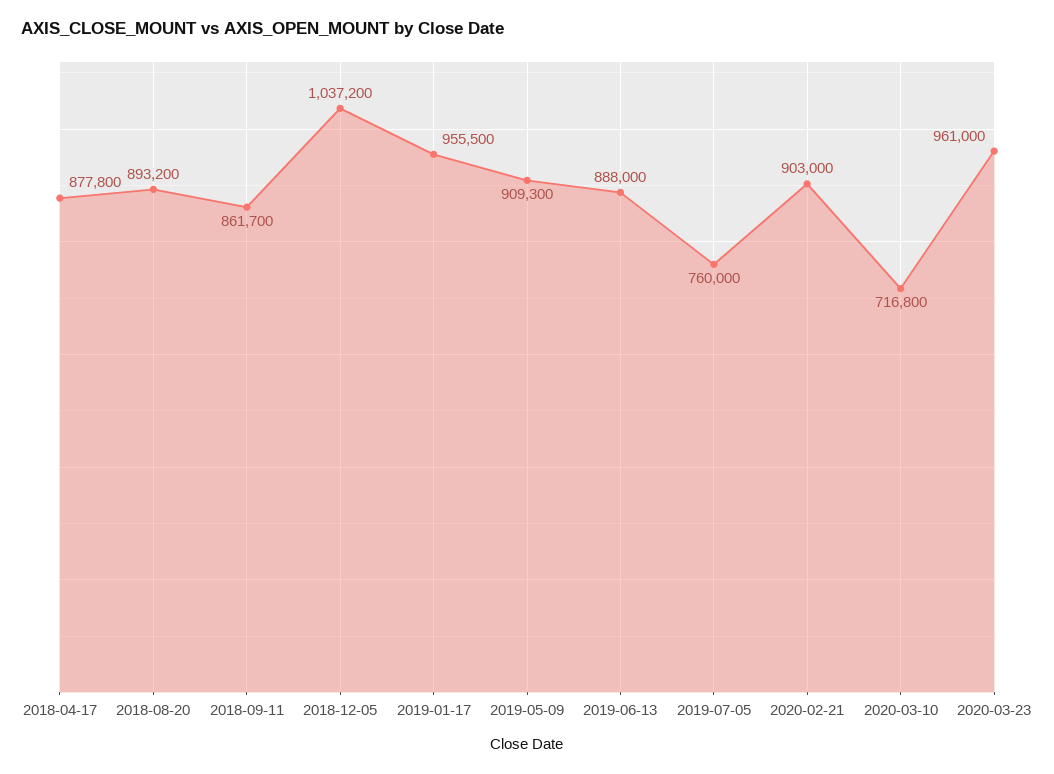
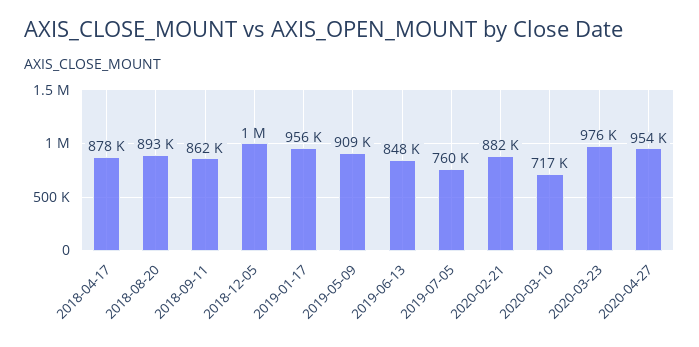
2019-06-13: 888000 -> 848000
2020-02-21: 903000 -> 882000
2020-03-23: 961000 -> 976000
2020-04-27: none -> 954000

